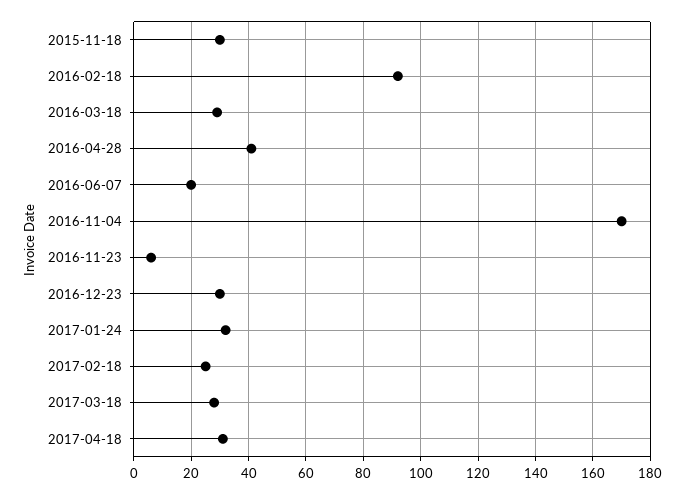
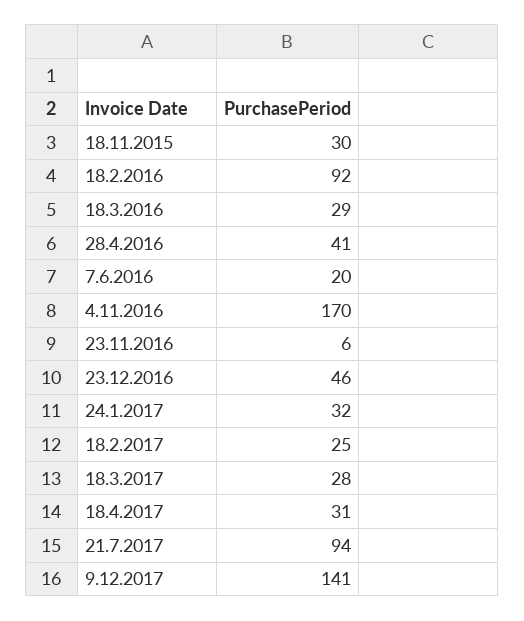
2016-12-23: 30 -> 46
21.7.2017: none -> 94
9.12.2017: none -> 141

